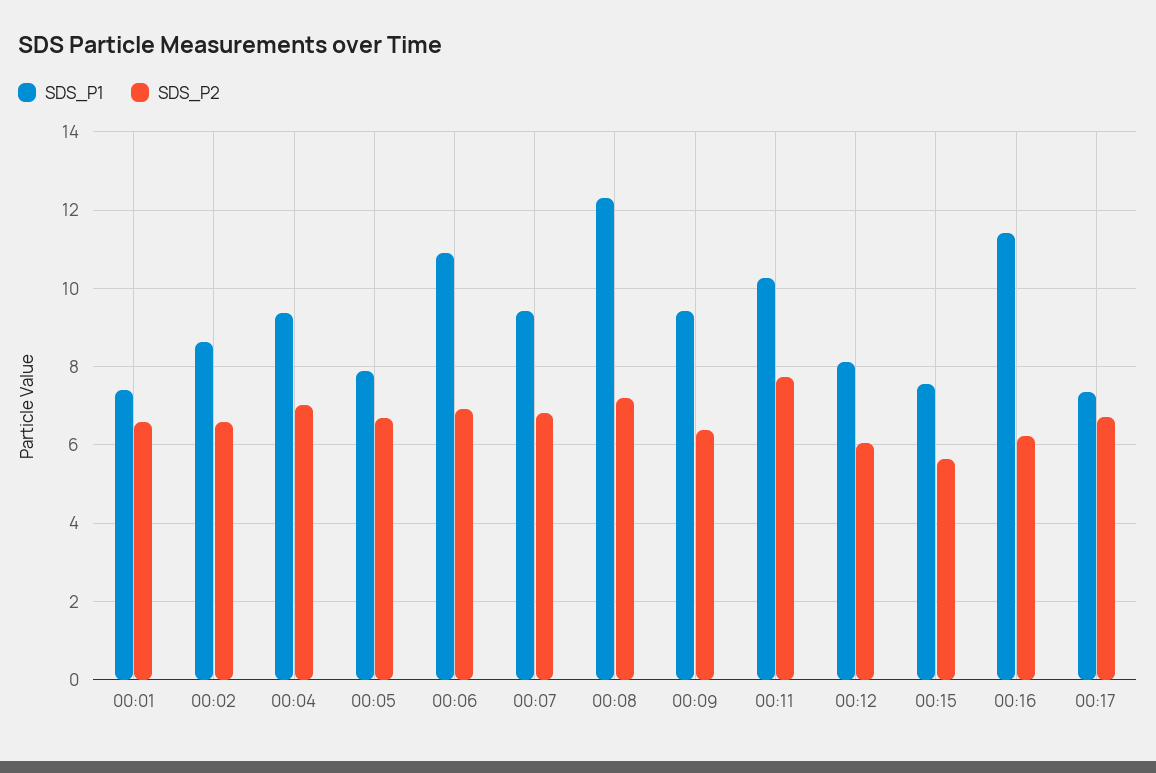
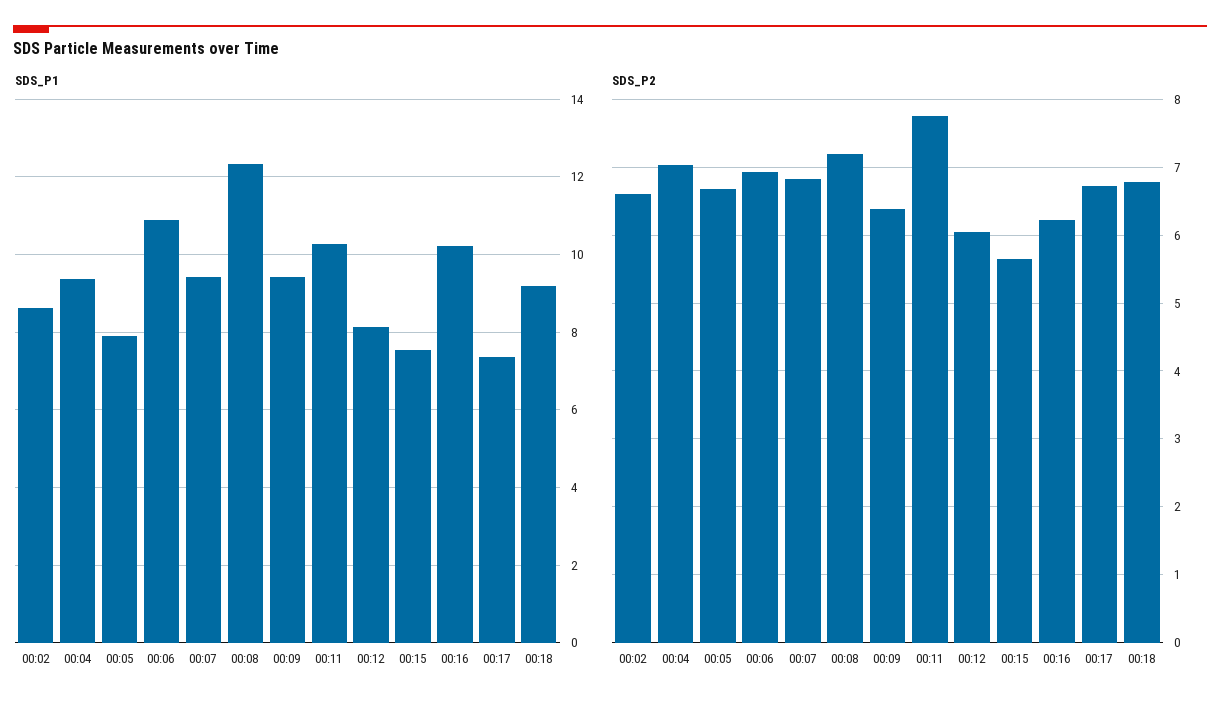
SDS_P1, 00:01: 7.4 -> none
SDS_P2, 00:01: 6.6 -> none
SDS_P1, 00:16: 11.4 -> 10.2
SDS_P1, 00:18: none -> 9.2
SDS_P2, 00:18: none -> 6.8

